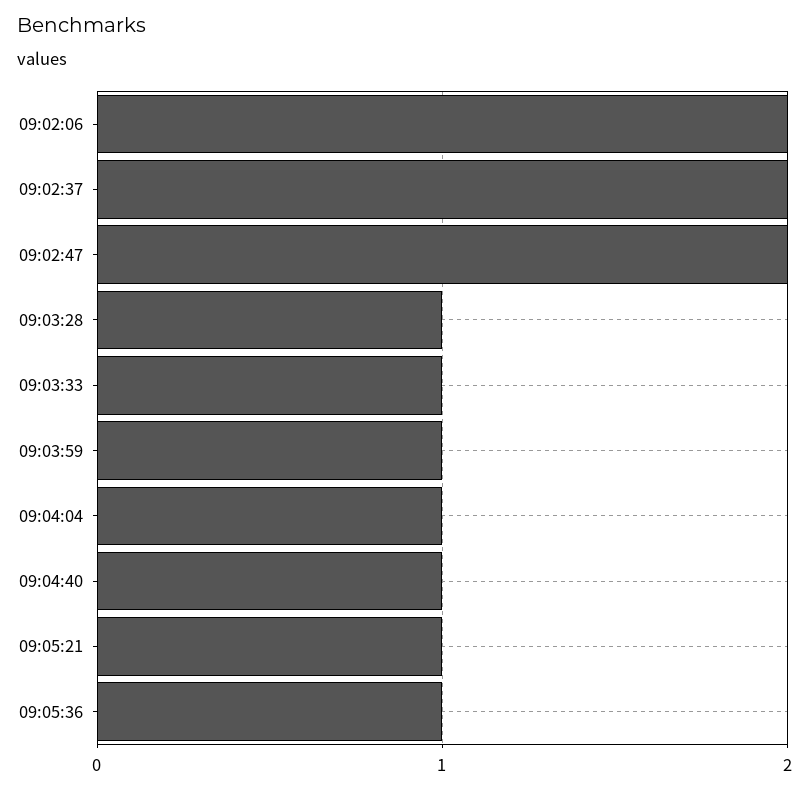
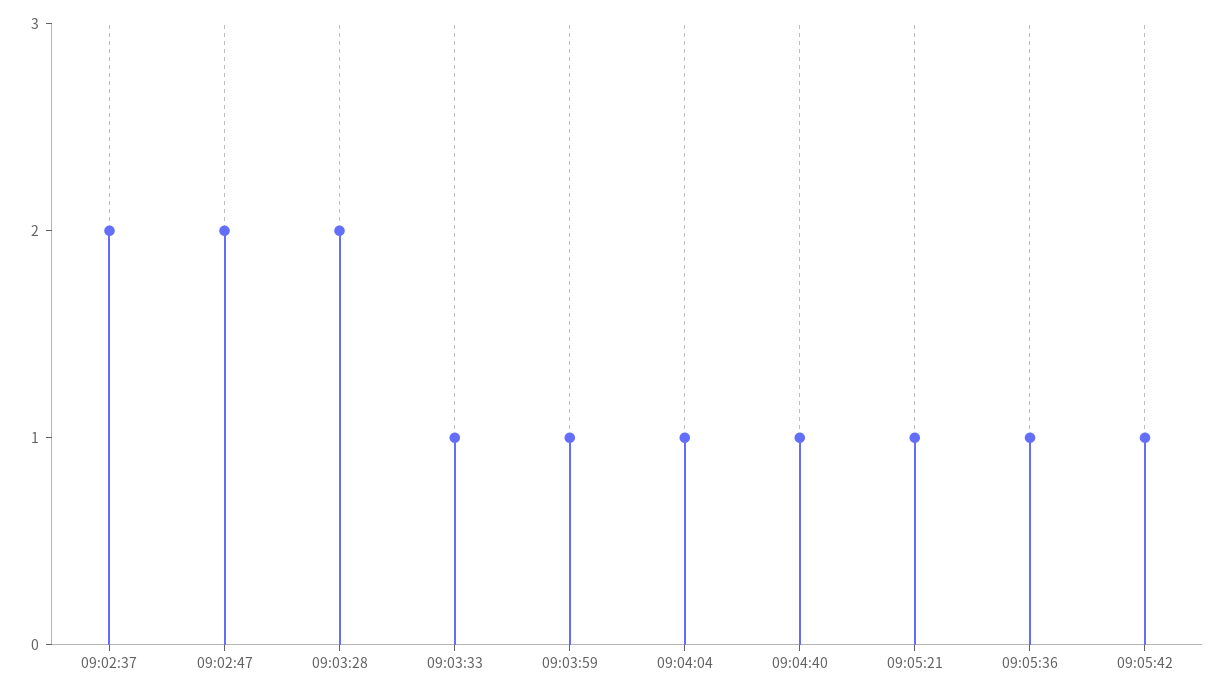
09:02:06: 2 -> none
09:03:28: 1 -> 2
09:05:42: none -> 1

